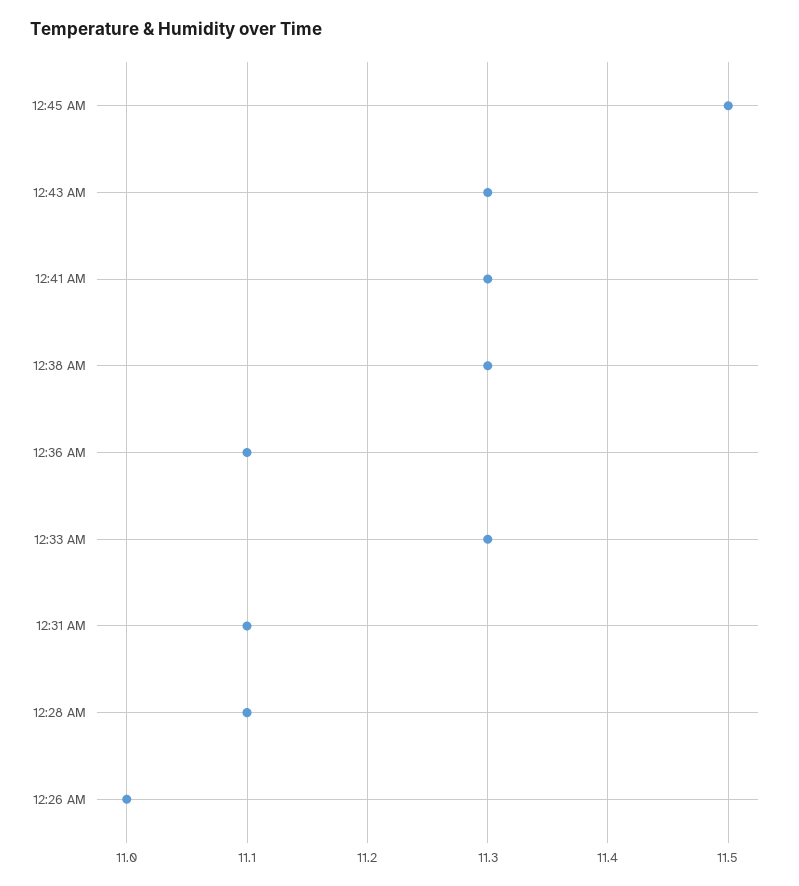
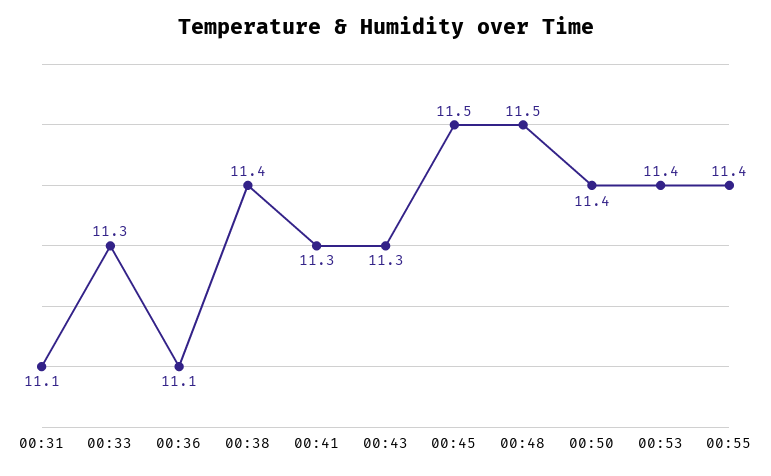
12:38 AM: 11.3 -> 11.4
12:28 AM: 11.1 -> none
12:26 AM: 11 -> none
00:48: none -> 11.5
00:50: none -> 11.4
00:53: none -> 11.4
00:55: none -> 11.4

